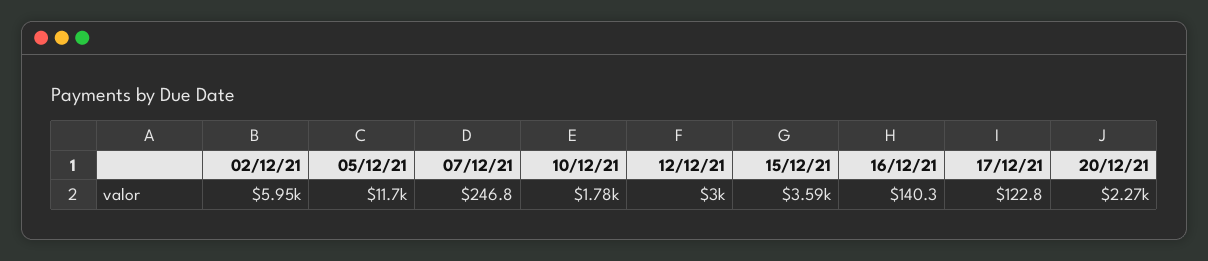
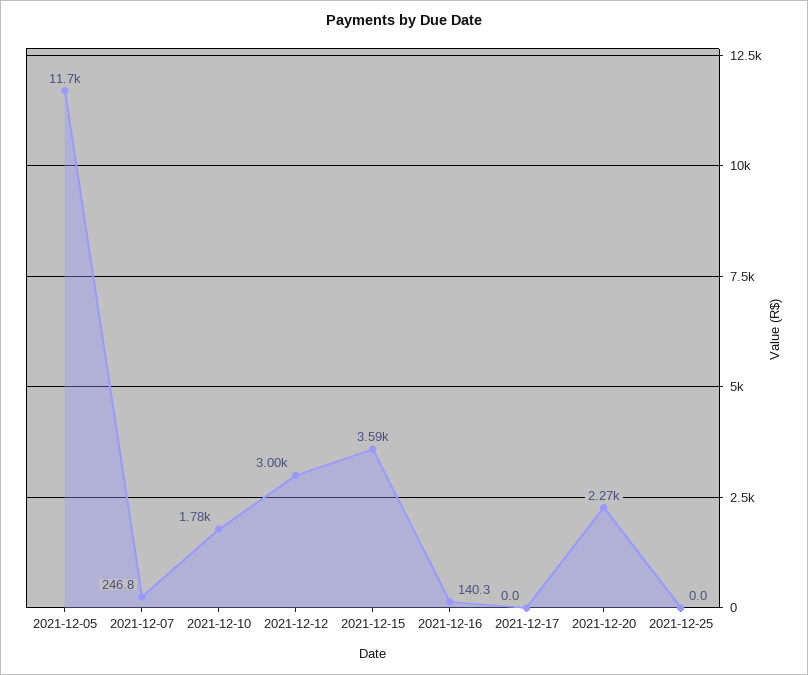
02/12/21: 5950 -> none
17/12/21: 122.8 -> 0
2021-12-25: none -> 0

